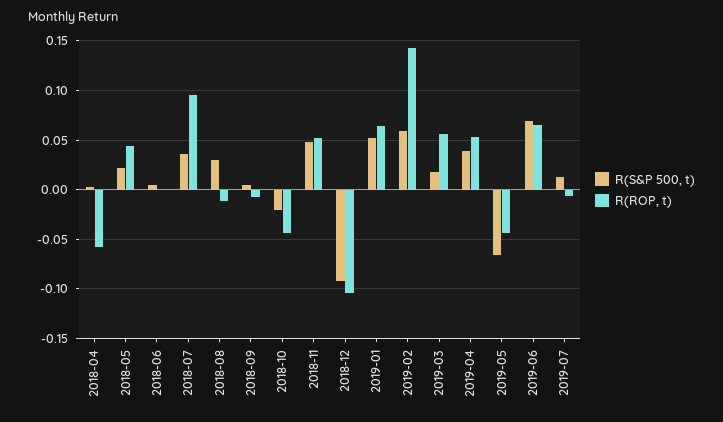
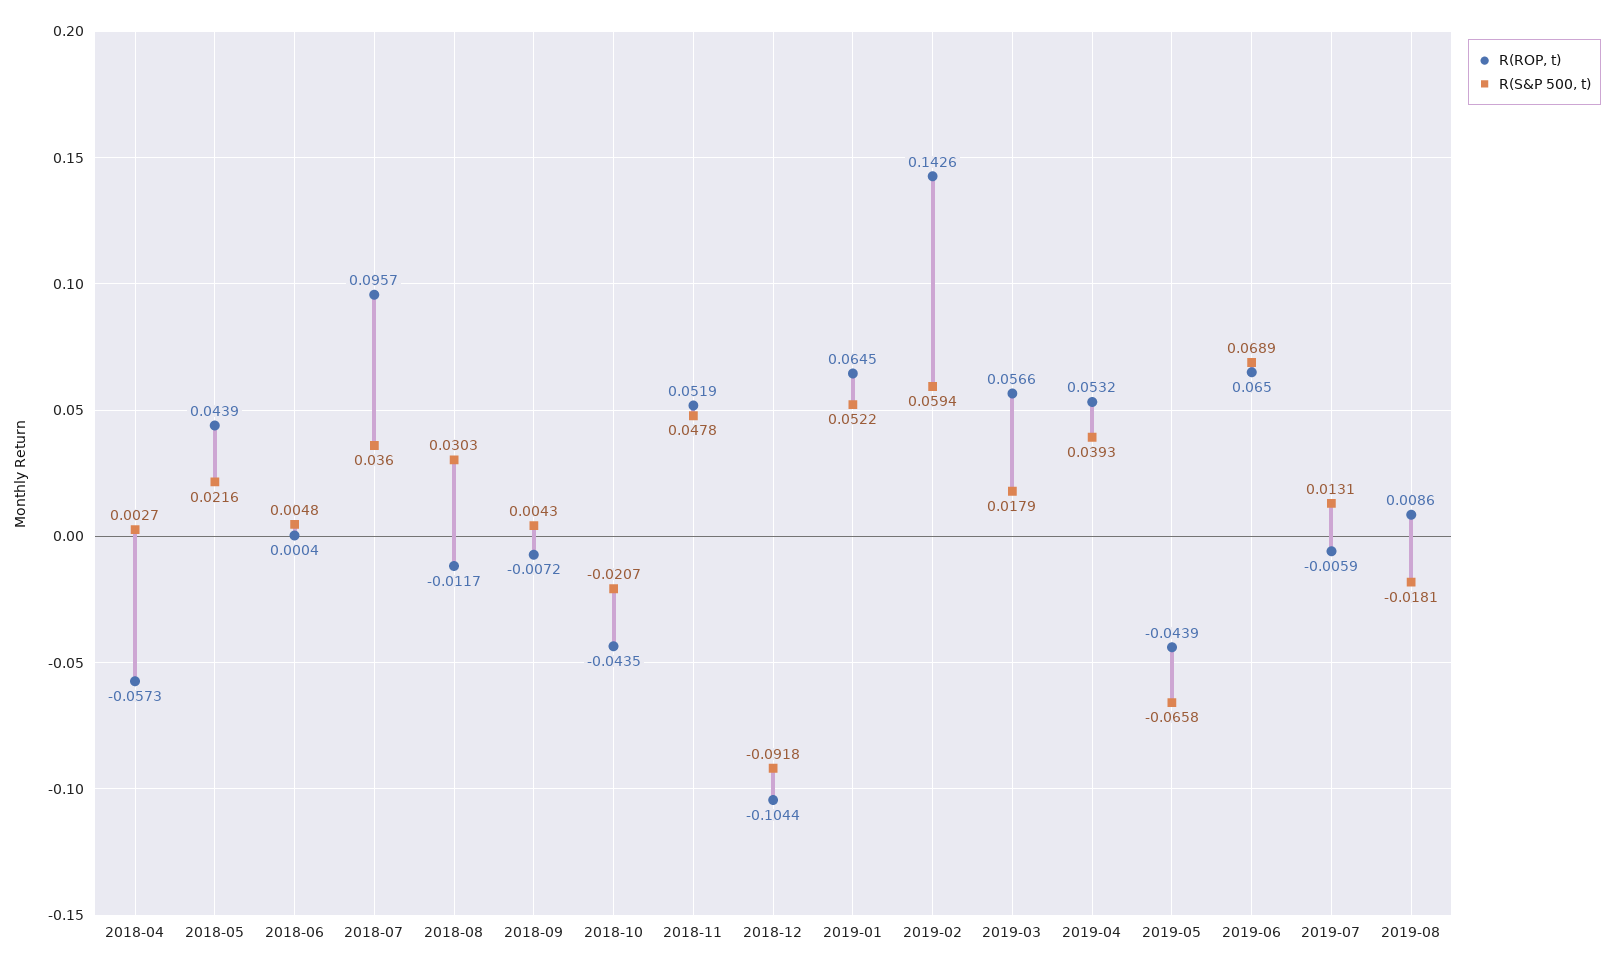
R(ROP, t), 2019-08: none -> 0.0086
R(S&P 500, t), 2019-08: none -> -0.0181

